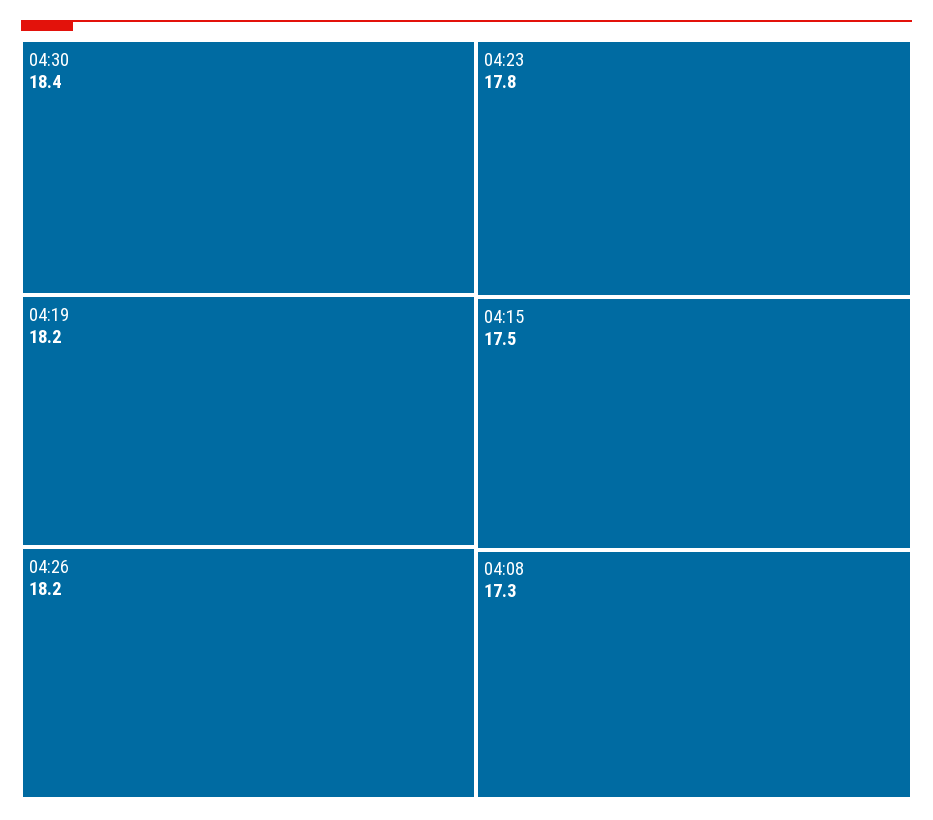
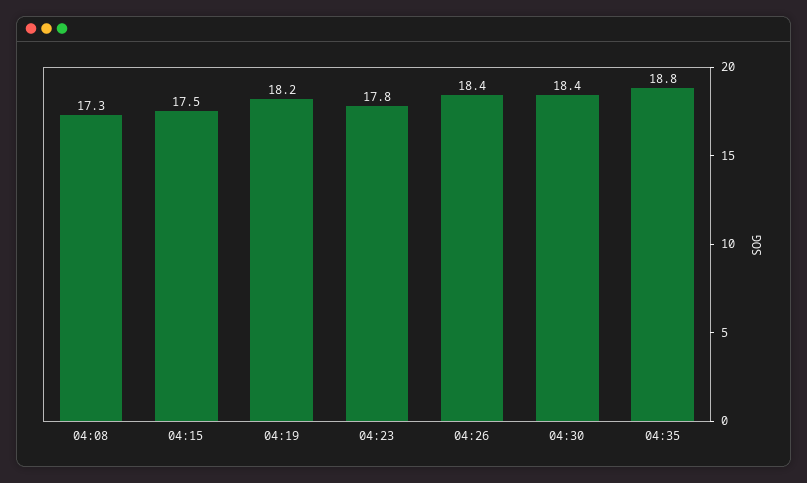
04:26: 18.2 -> 18.4
04:35: none -> 18.8

